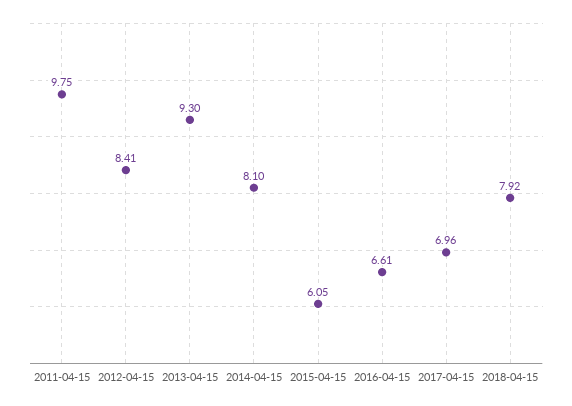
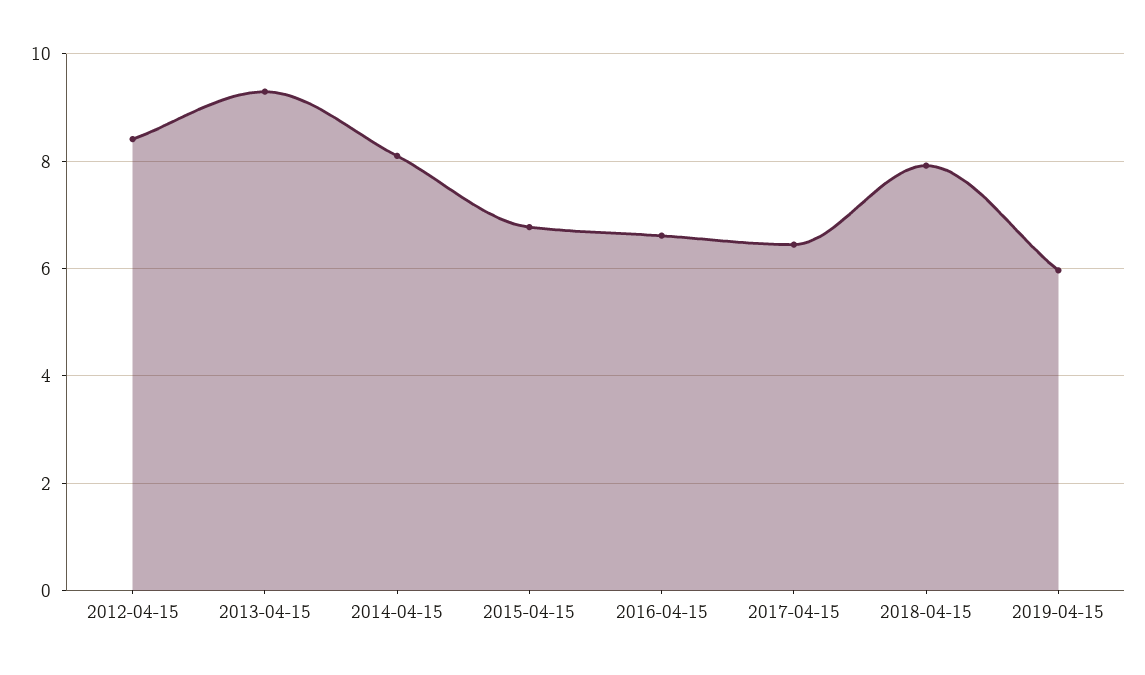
2011-04-15: 9.75 -> none
2015-04-15: 6.05 -> 6.8
2017-04-15: 6.96 -> 6.4
2019-04-15: none -> 6

